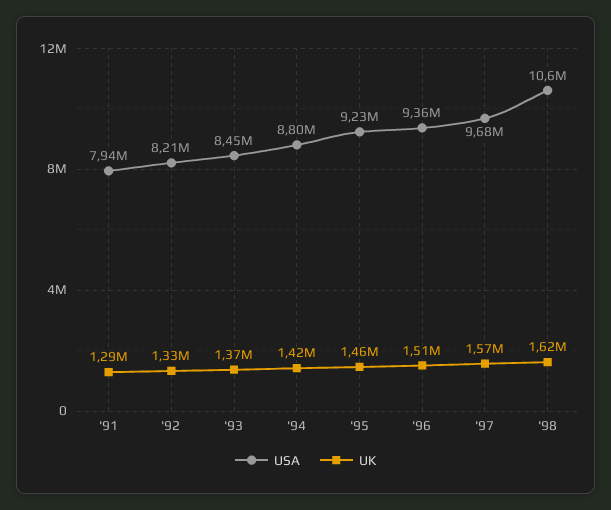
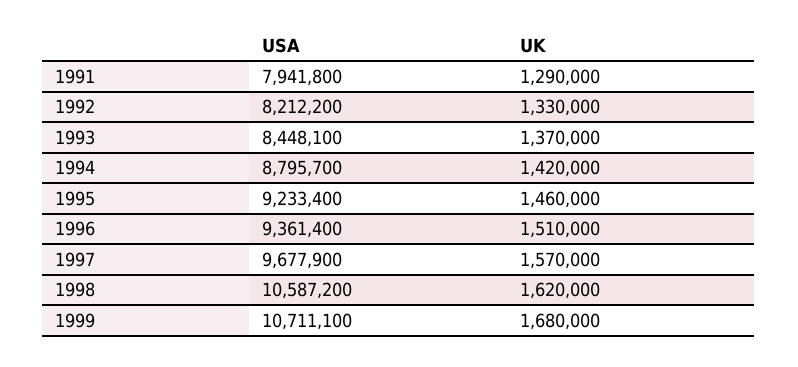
USA, 1999: none -> 10711100
UK, 1999: none -> 1680000

